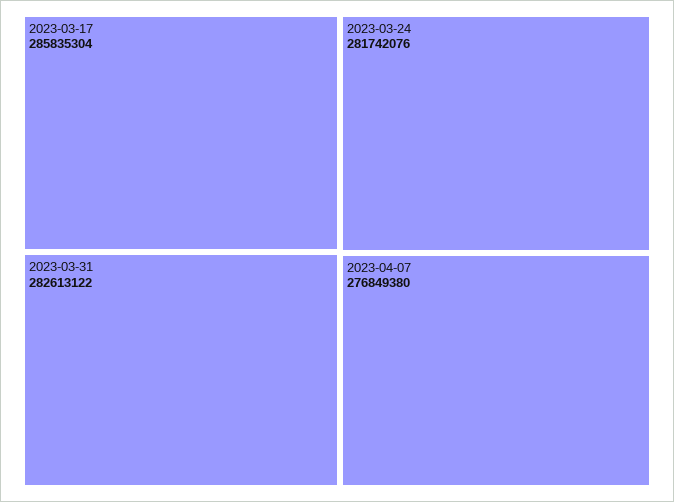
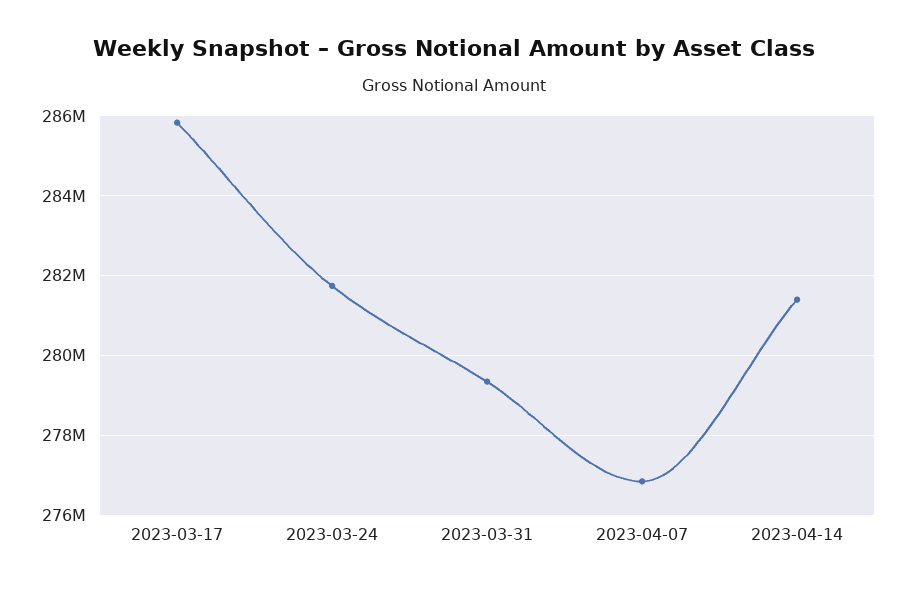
2023-03-31: 282613122 -> 279400000
2023-04-14: none -> 281400000

